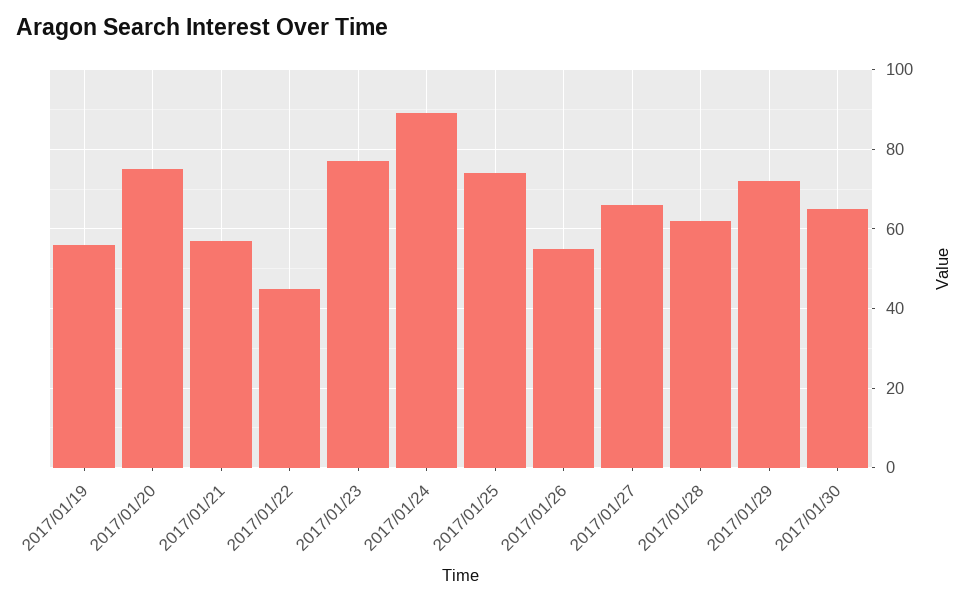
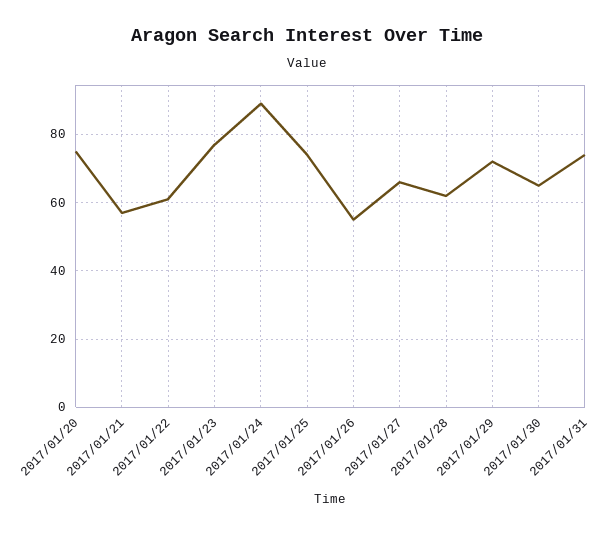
2017/01/19: 55 -> none
2017/01/22: 45 -> 60
2017/01/31: none -> 75

